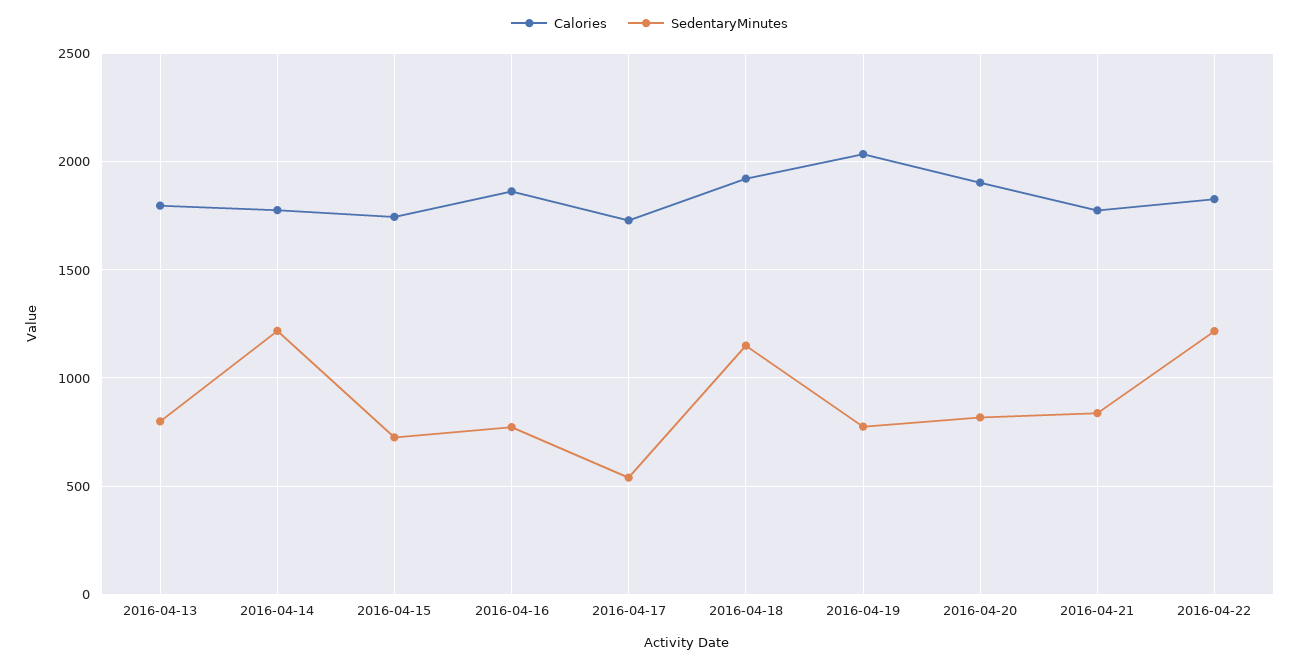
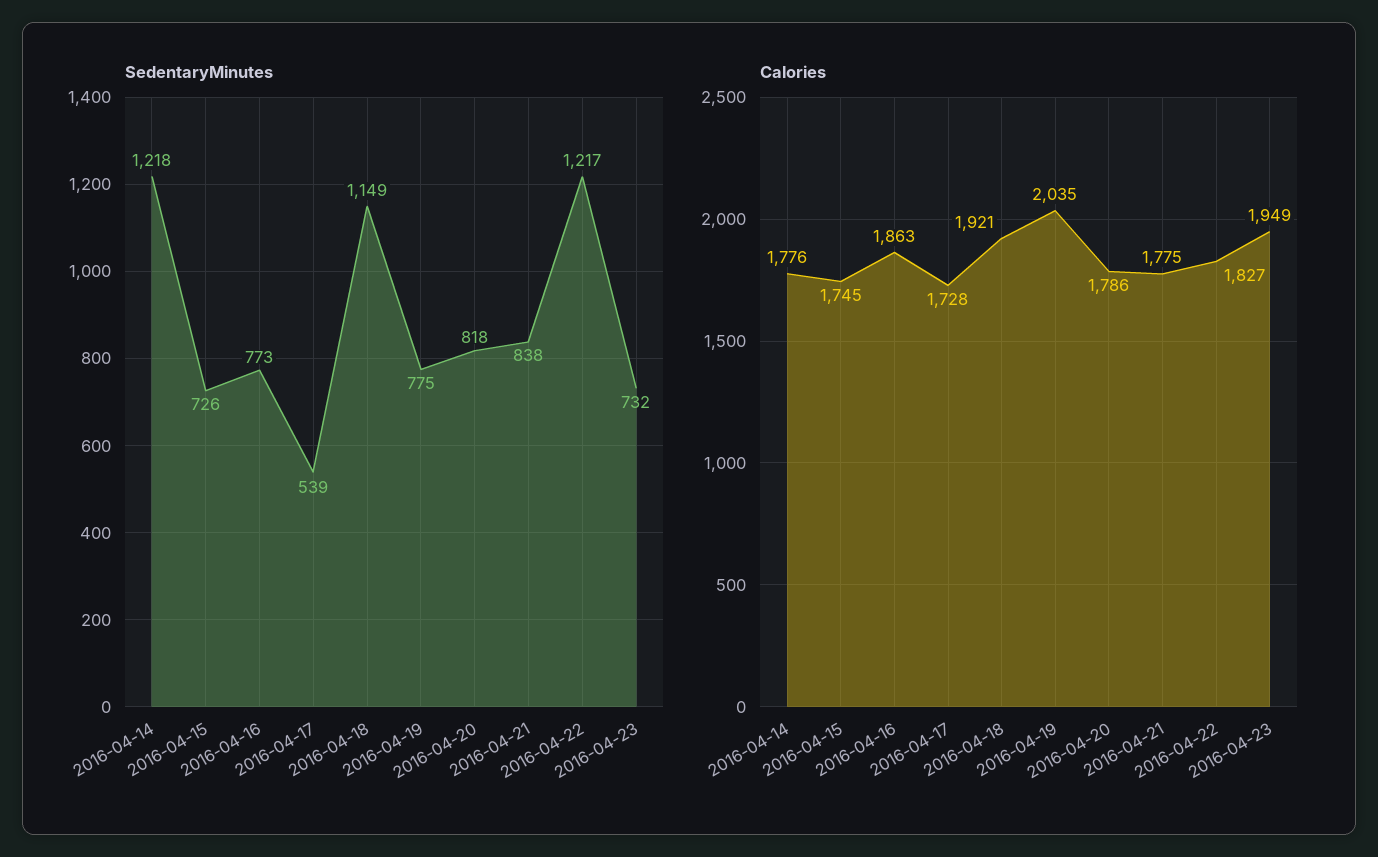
Calories, 2016-04-13: 1800 -> none
SedentaryMinutes, 2016-04-13: 800 -> none
Calories, 2016-04-20: 1900 -> 1786
SedentaryMinutes, 2016-04-23: none -> 732
Calories, 2016-04-23: none -> 1949

